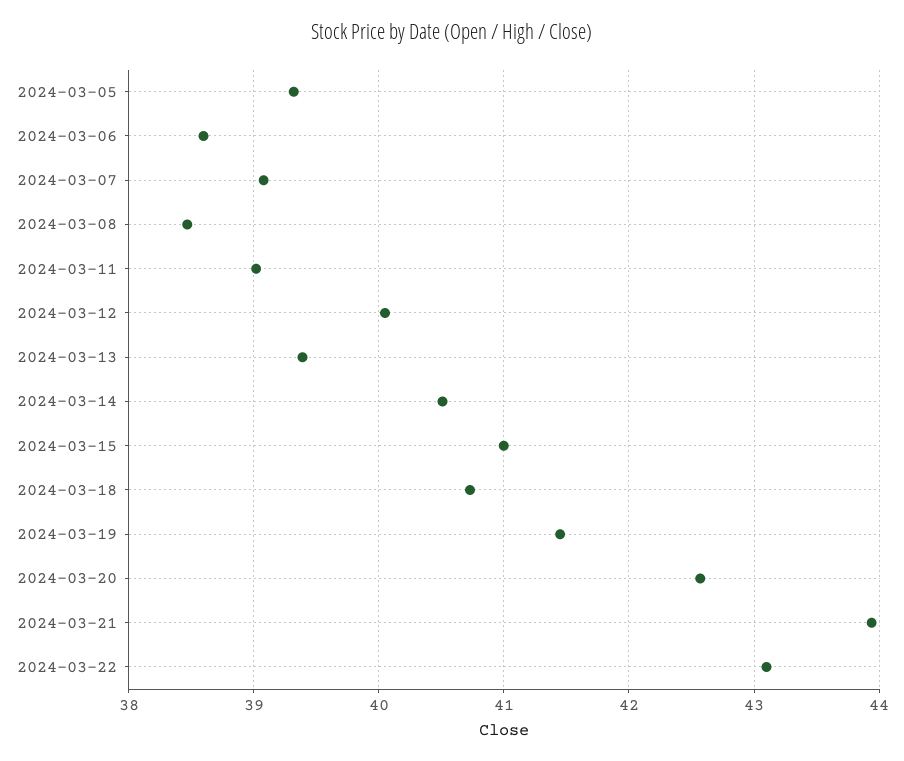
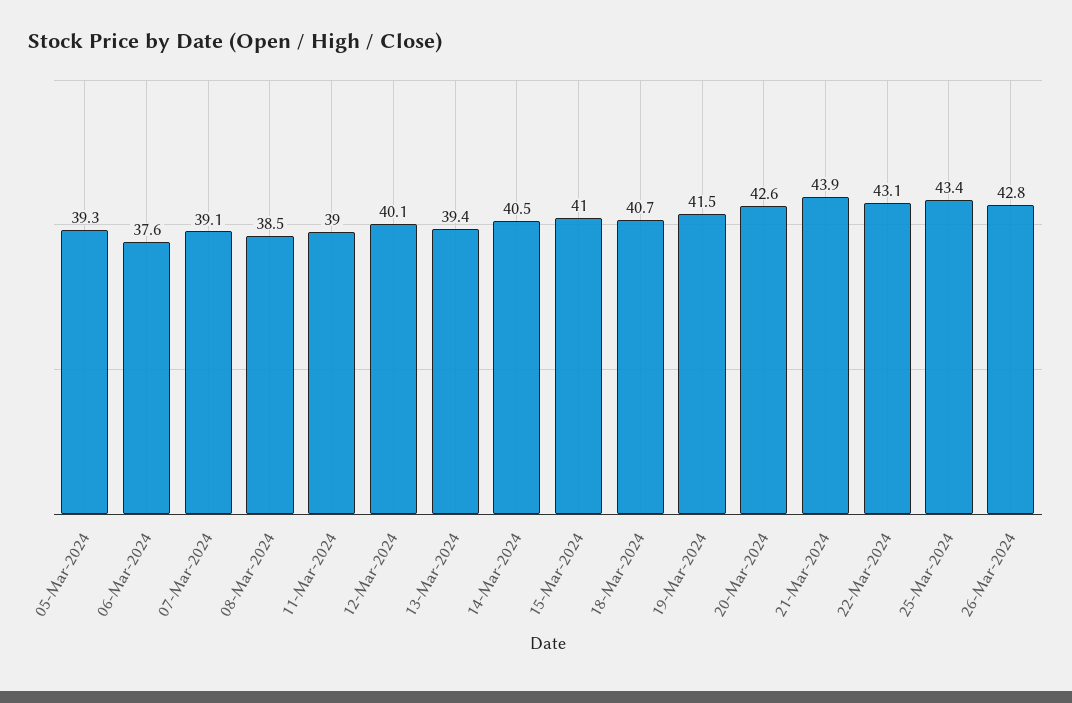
2024-03-06: 38.6 -> 37.6
25-Mar-2024: none -> 43.4
26-Mar-2024: none -> 42.8

